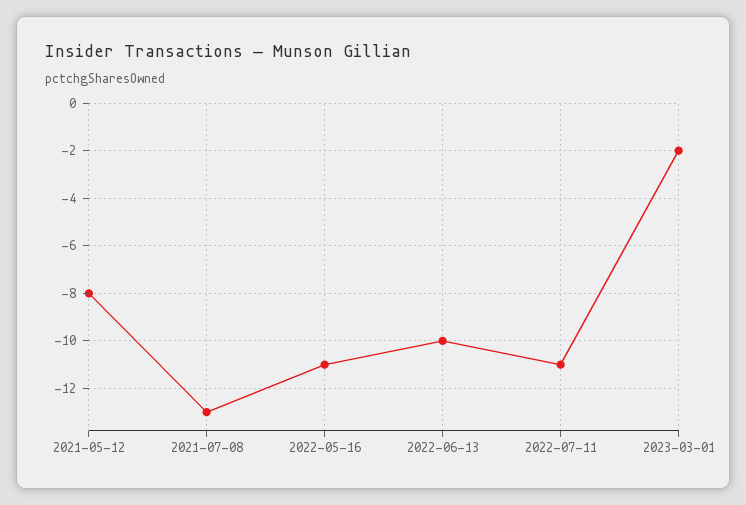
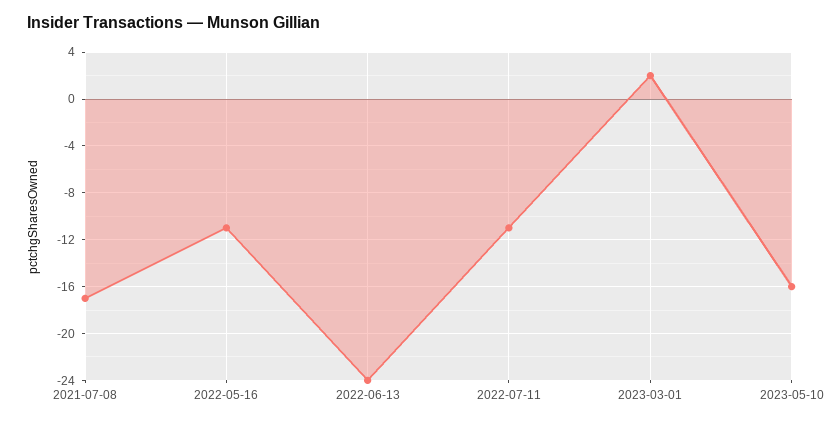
2021-05-12: -8 -> none
2021-07-08: -13 -> -17
2022-06-13: -10 -> -24
2023-03-01: -2 -> 2
2023-05-10: none -> -16

